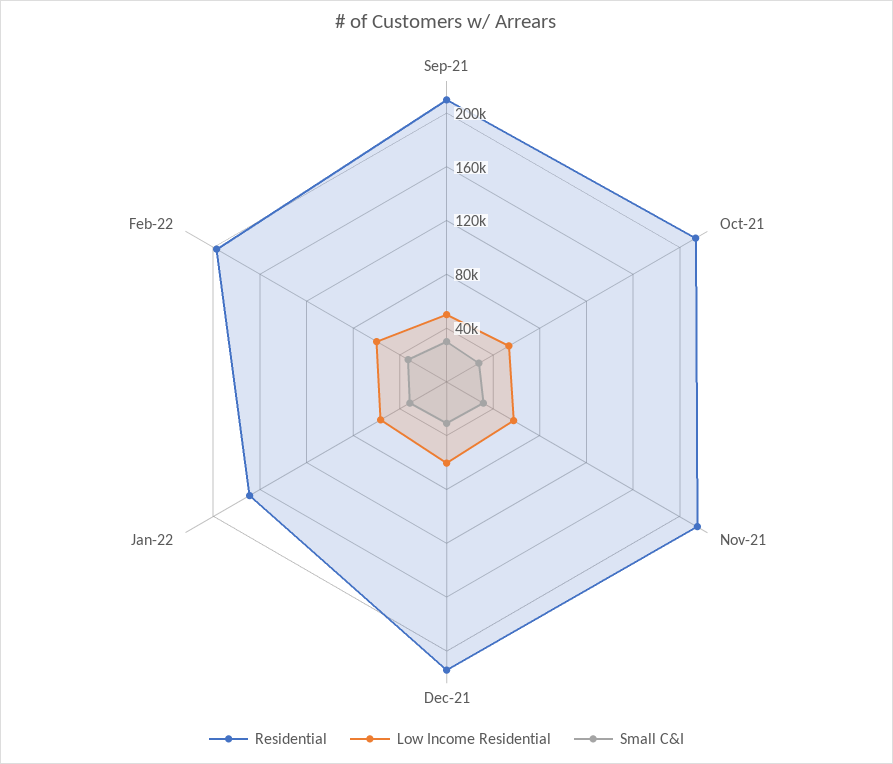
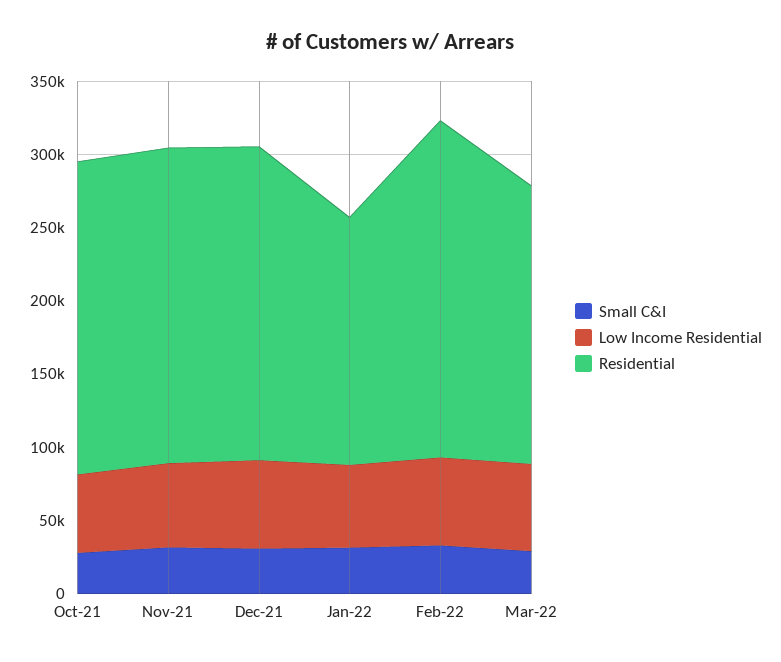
Residential, Sep-21: 210000 -> none
Low Income Residential, Sep-21: 50000 -> none
Small C&I, Sep-21: 30000 -> none
Residential, Feb-22: 200000 -> 230000
Small C&I, Mar-22: none -> 30000
Low Income Residential, Mar-22: none -> 60000
Residential, Mar-22: none -> 190000

